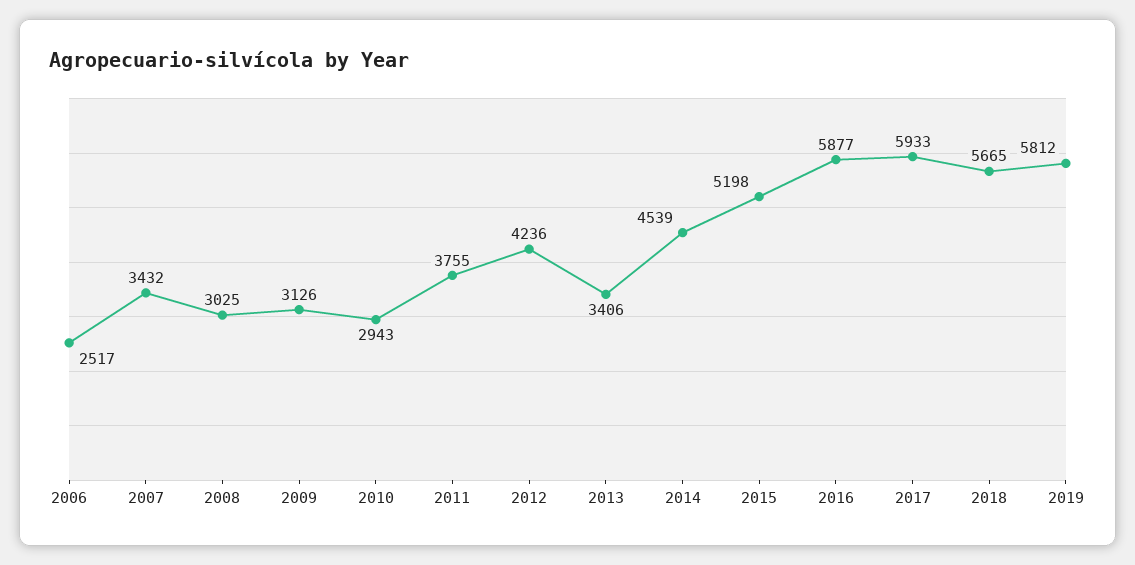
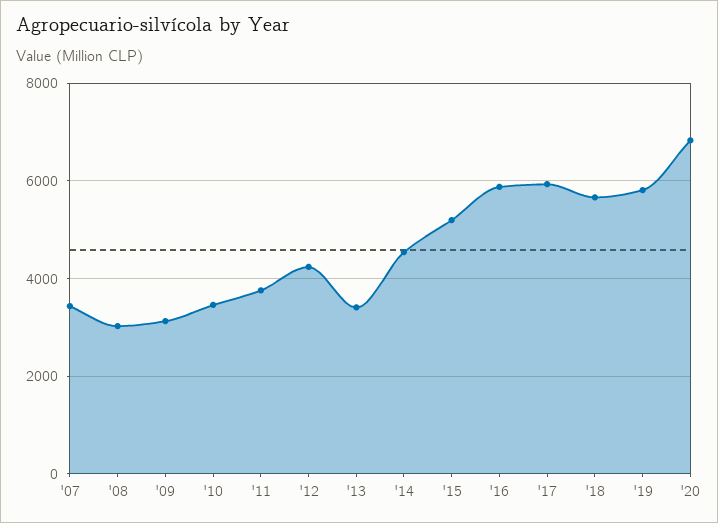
2006: 2517 -> none
2010: 2943 -> 3400
'20: none -> 6800

